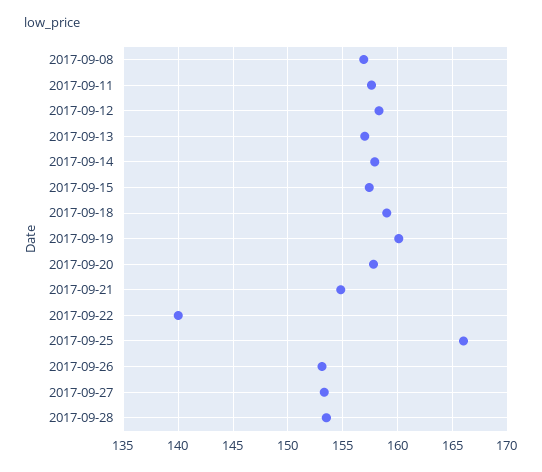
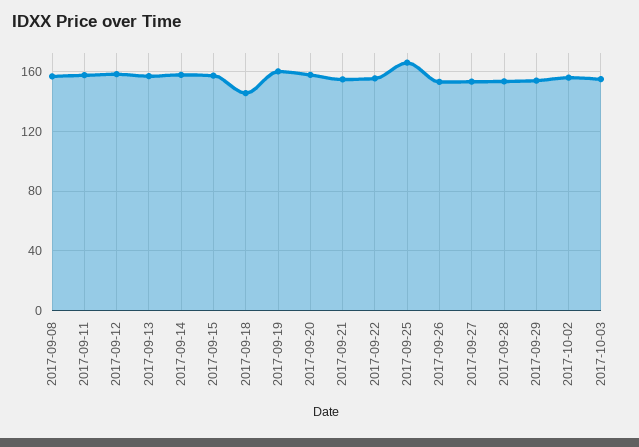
2017-09-18: 159 -> 145
2017-09-22: 140 -> 155
2017-09-29: none -> 155
2017-10-02: none -> 155
2017-10-03: none -> 155

